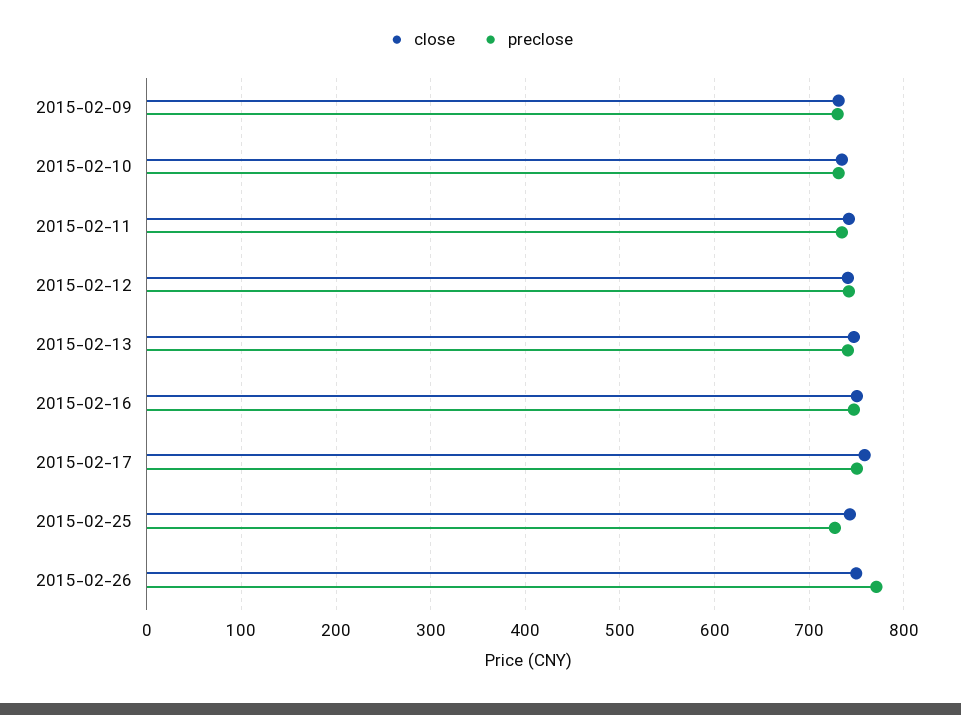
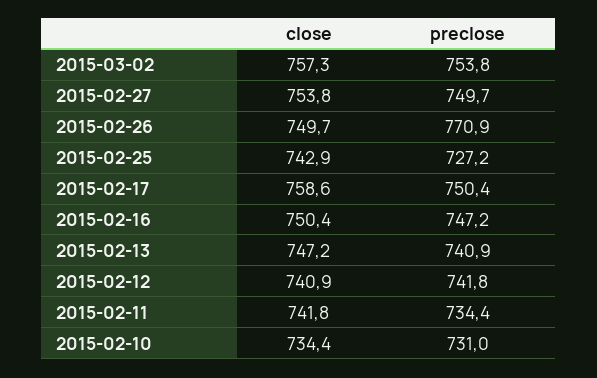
close, 2015-02-09: 730 -> none
preclose, 2015-02-09: 730 -> none
close, 2015-03-02: none -> 757.3
preclose, 2015-03-02: none -> 753.8
close, 2015-02-27: none -> 753.8
preclose, 2015-02-27: none -> 749.7

